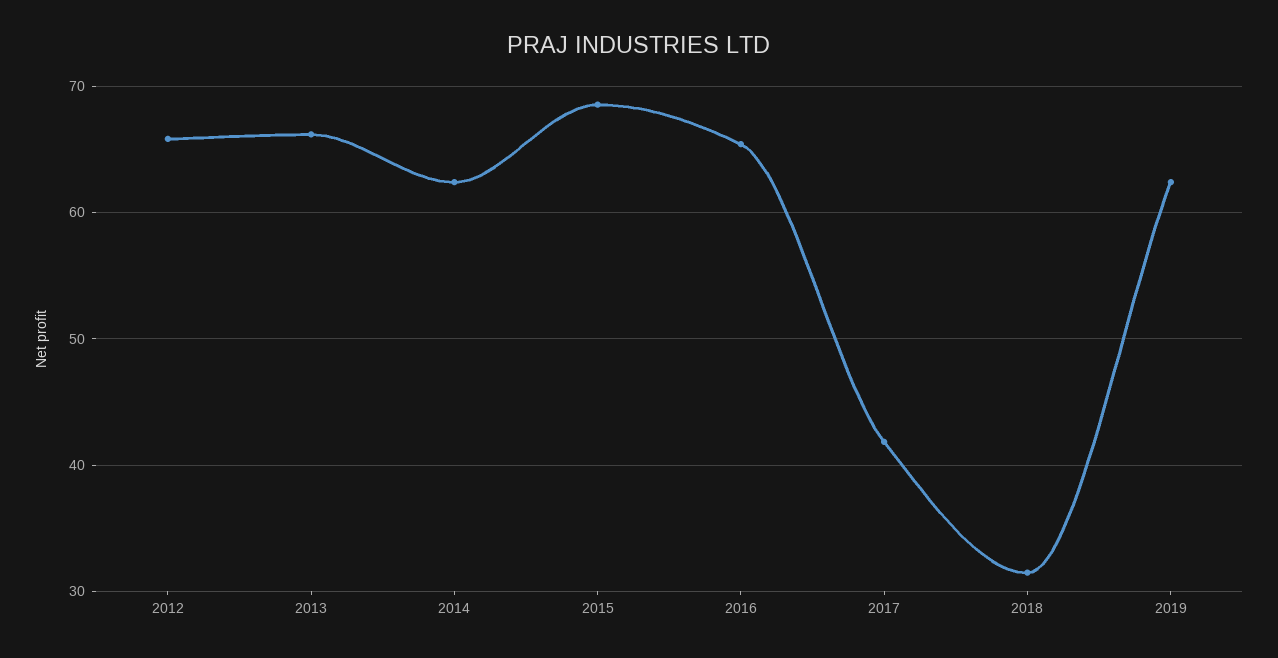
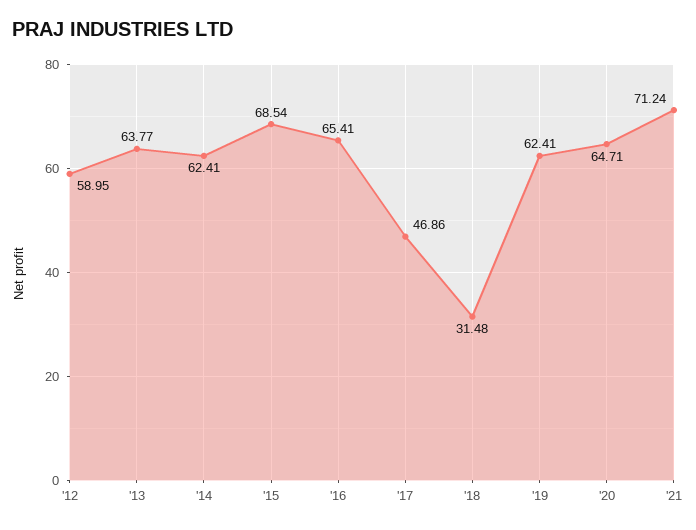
2012: 66 -> 58.95
2013: 66 -> 63.77
2017: 42 -> 46.86
'20: none -> 64.71
'21: none -> 71.24

